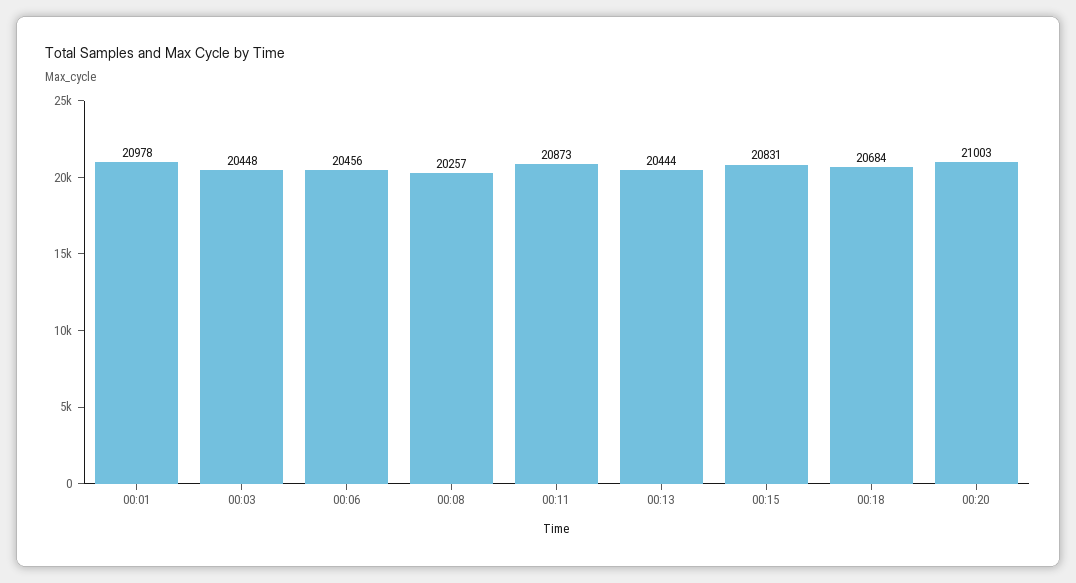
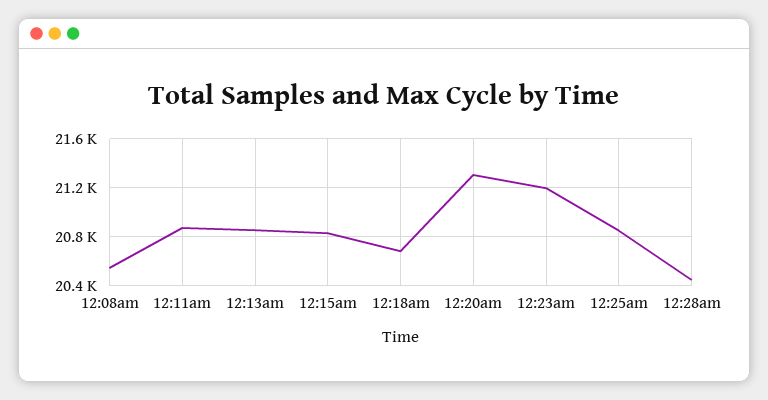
00:01: 20978 -> none
00:03: 20448 -> none
00:06: 20456 -> none
00:08: 20257 -> 20550
00:13: 20444 -> 20850
00:20: 21003 -> 21300
12:23am: none -> 21200
12:25am: none -> 20850
12:28am: none -> 20450

